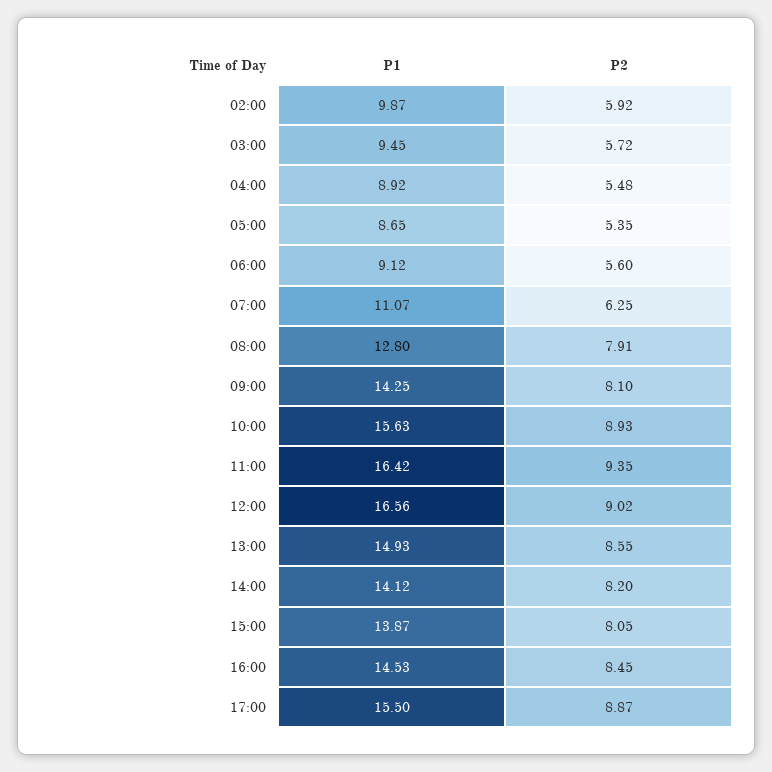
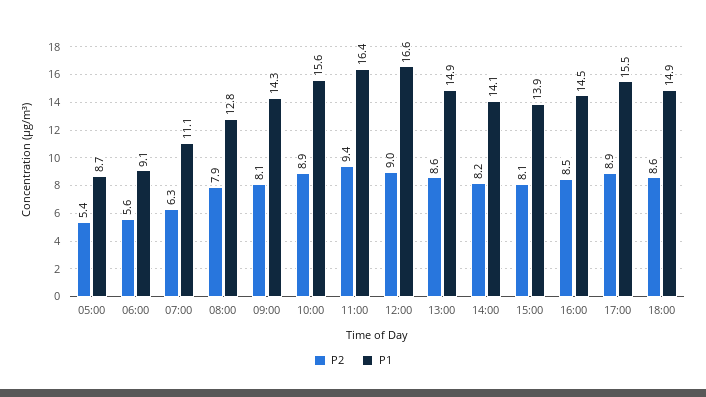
P1, 02:00: 9.87 -> none
P2, 02:00: 5.92 -> none
P1, 03:00: 9.45 -> none
P2, 03:00: 5.72 -> none
P1, 04:00: 8.92 -> none
P2, 04:00: 5.48 -> none
P2, 18:00: none -> 8.6
P1, 18:00: none -> 14.9

